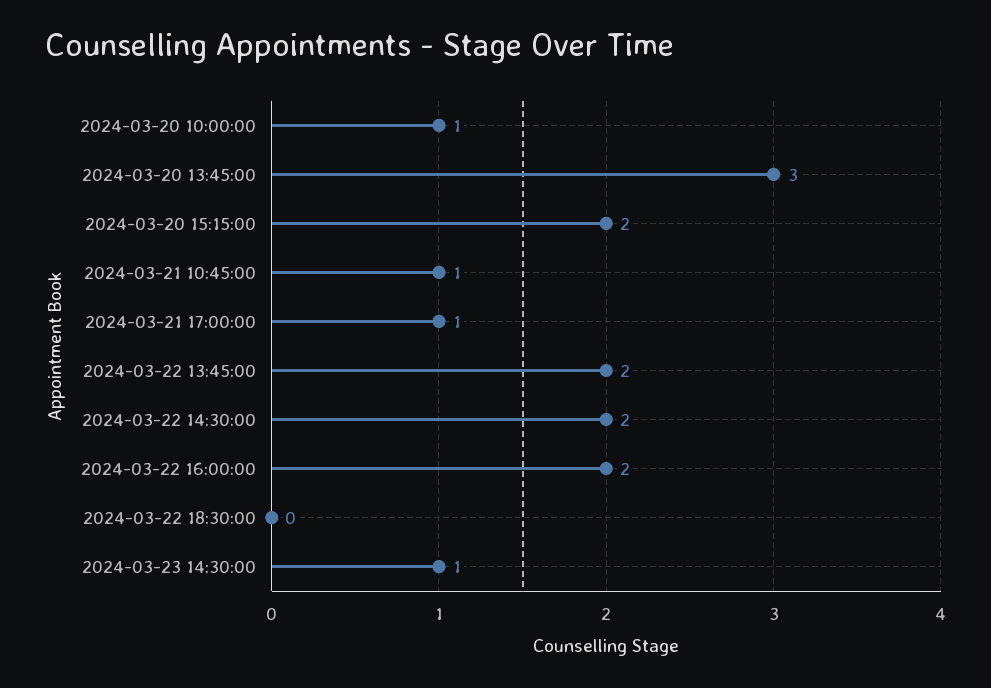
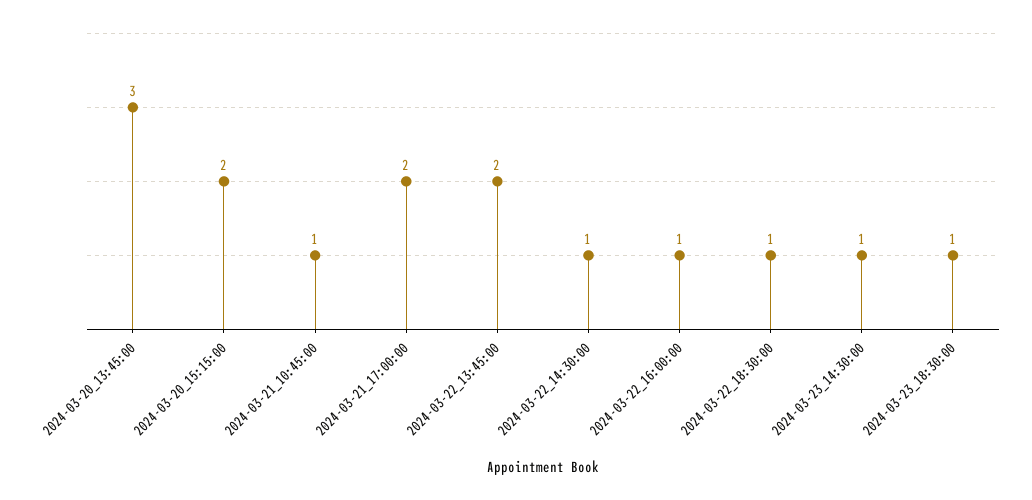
2024-03-20 10:00:00: 1 -> none
2024-03-21 17:00:00: 1 -> 2
2024-03-22 14:30:00: 2 -> 1
2024-03-22 16:00:00: 2 -> 1
2024-03-22 18:30:00: 0 -> 1
2024-03-23_18:30:00: none -> 1

